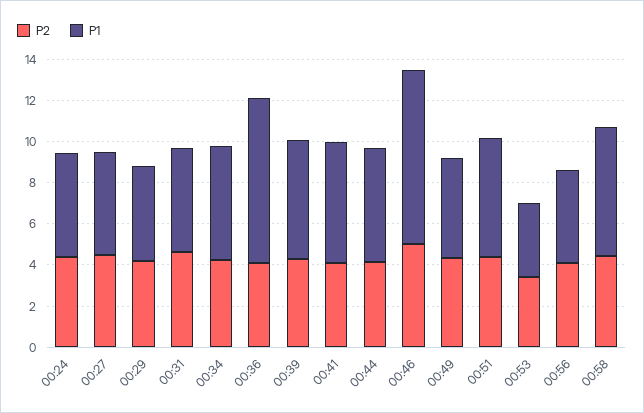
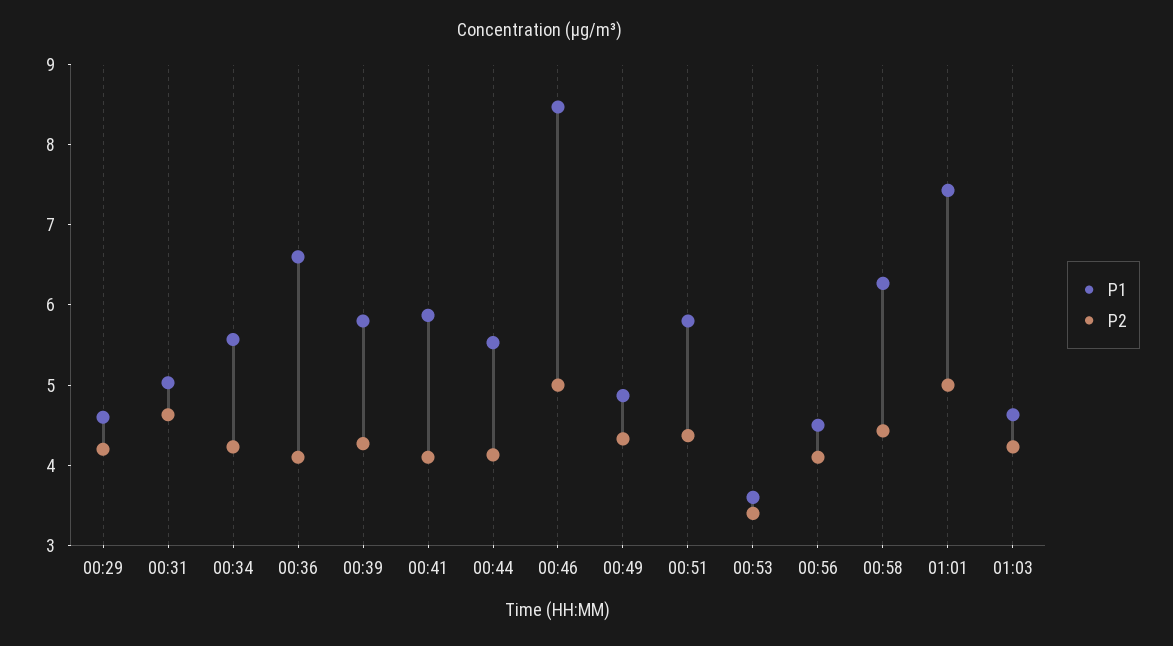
P2, 00:24: 4.5 -> none
P1, 00:24: 5 -> none
P2, 00:27: 4.5 -> none
P1, 00:27: 5 -> none
P1, 00:36: 8 -> 6.6
P1, 01:01: none -> 7.4
P2, 01:01: none -> 5
P1, 01:03: none -> 4.6
P2, 01:03: none -> 4.2

